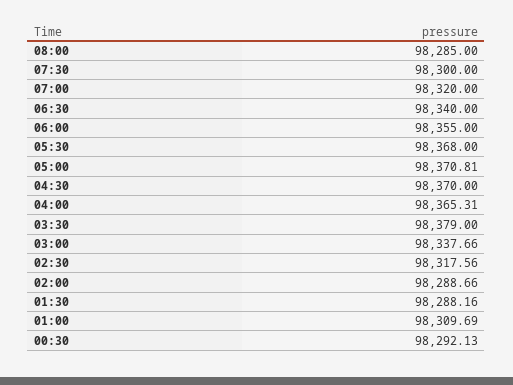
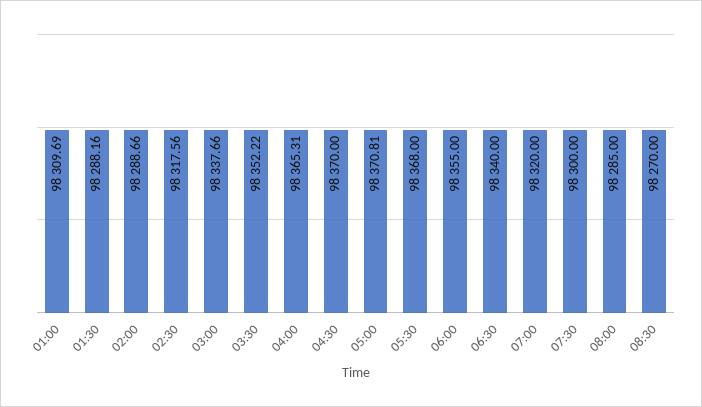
03:30: 98379 -> 98352.22
00:30: 98292.13 -> none
08:30: none -> 98270

